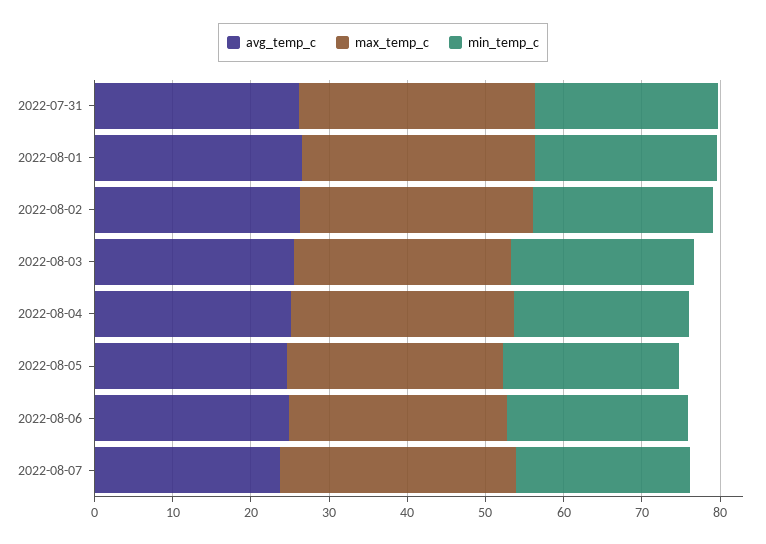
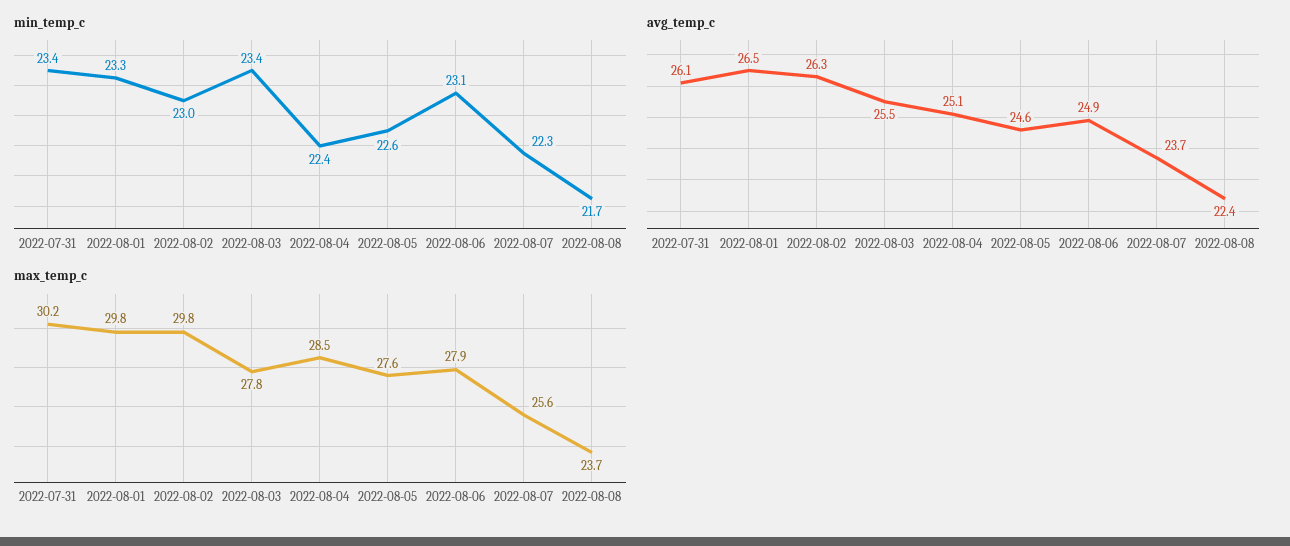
max_temp_c, 2022-08-07: 30 -> 25.6
min_temp_c, 2022-08-08: none -> 21.7
avg_temp_c, 2022-08-08: none -> 22.4
max_temp_c, 2022-08-08: none -> 23.7

